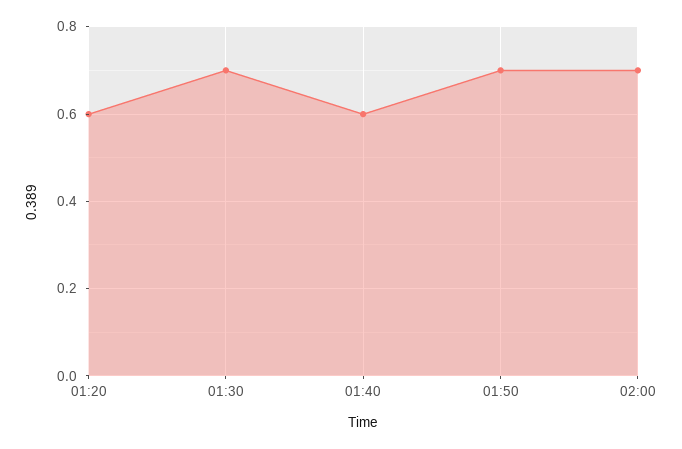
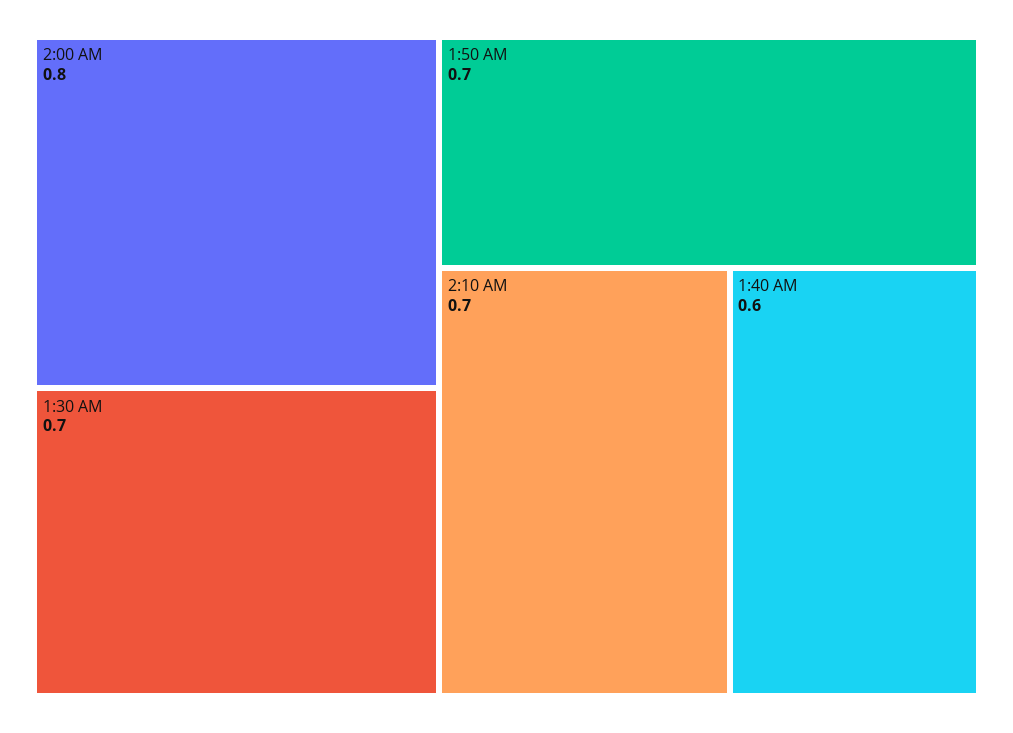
01:20: 0.6 -> none
02:00: 0.7 -> 0.8
2:10 AM: none -> 0.7

